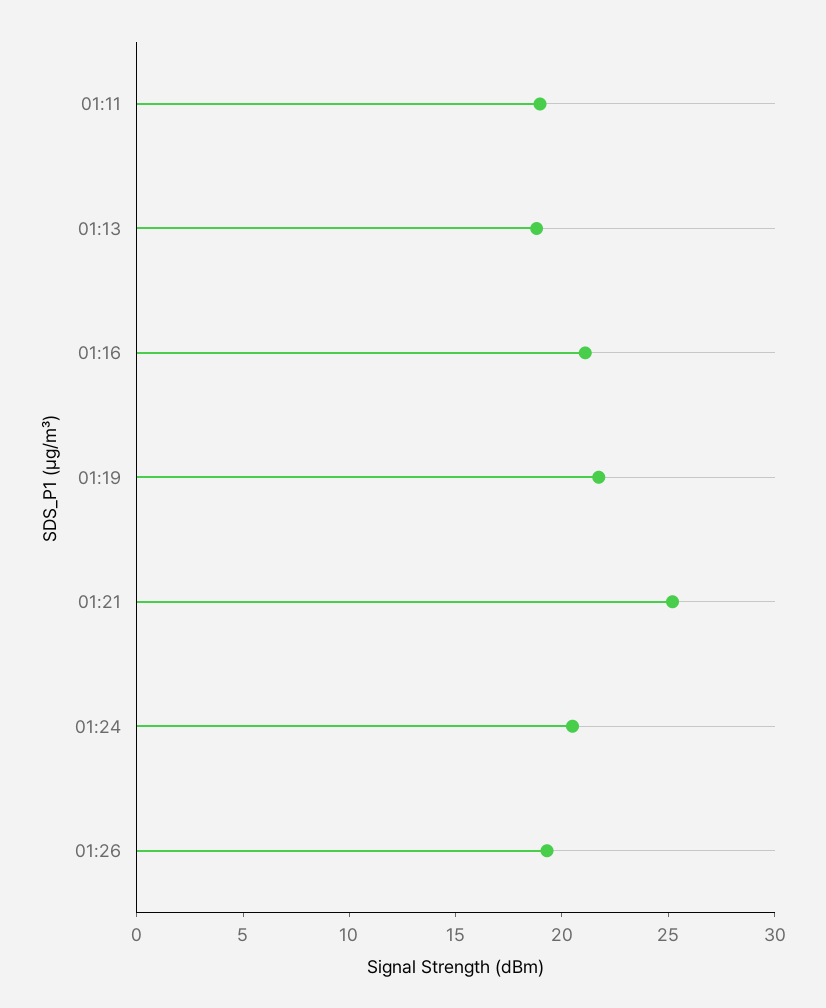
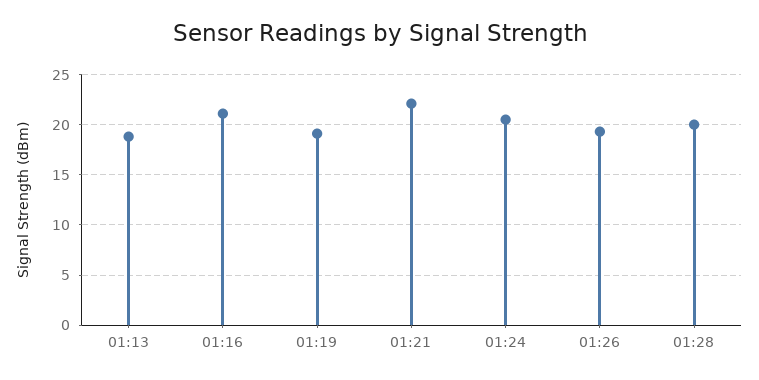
01:11: 19 -> none
01:19: 22 -> 19
01:21: 25 -> 22
01:28: none -> 20

